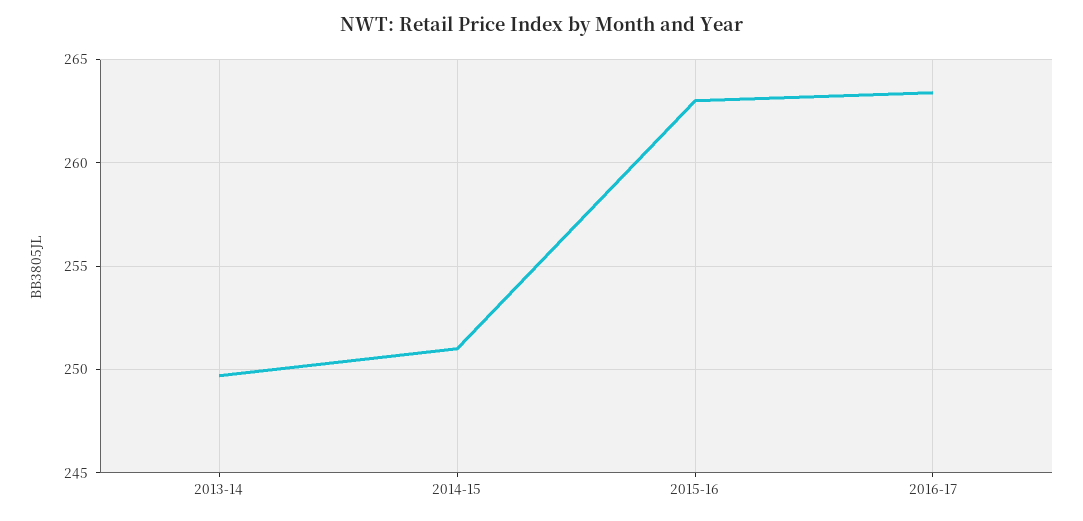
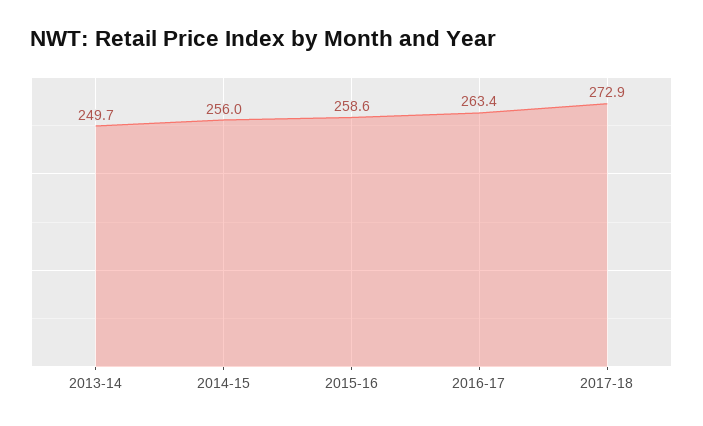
2014-15: 251 -> 256
2015-16: 263 -> 258.6
2017-18: none -> 272.9

